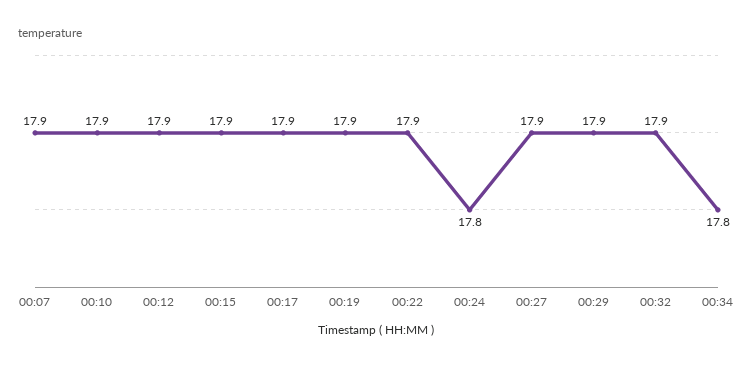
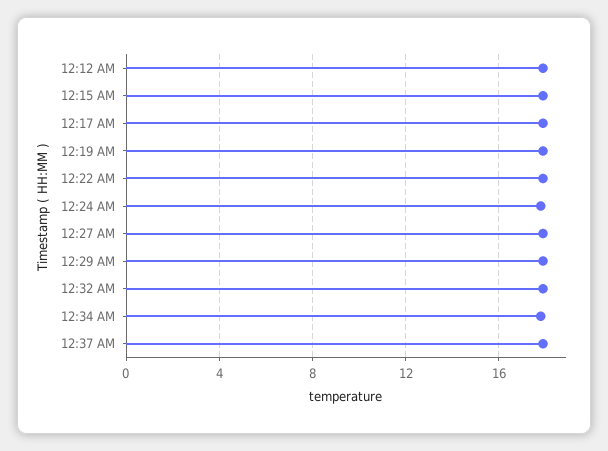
00:07: 17.9 -> none
00:10: 17.9 -> none
12:37 AM: none -> 18

